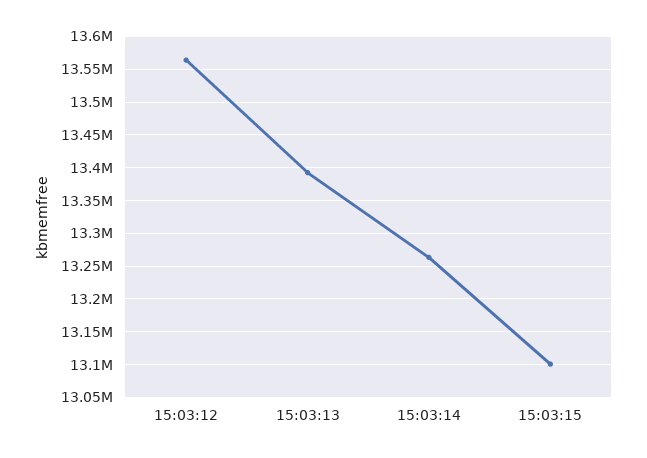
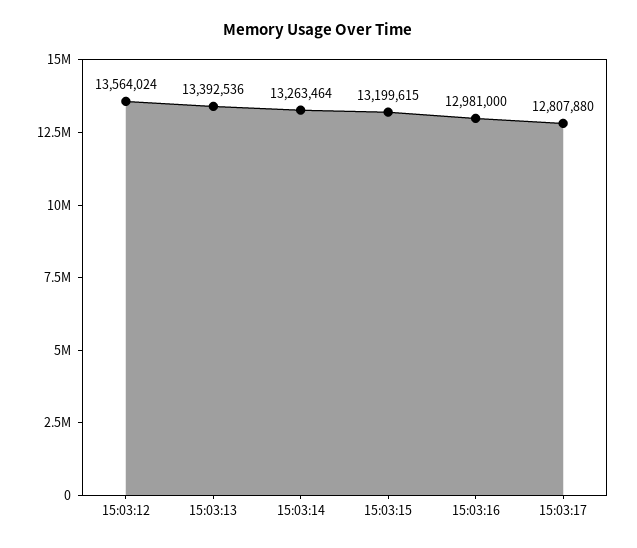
15:03:15: 13100000 -> 13199615
15:03:16: none -> 12981000
15:03:17: none -> 12807880

